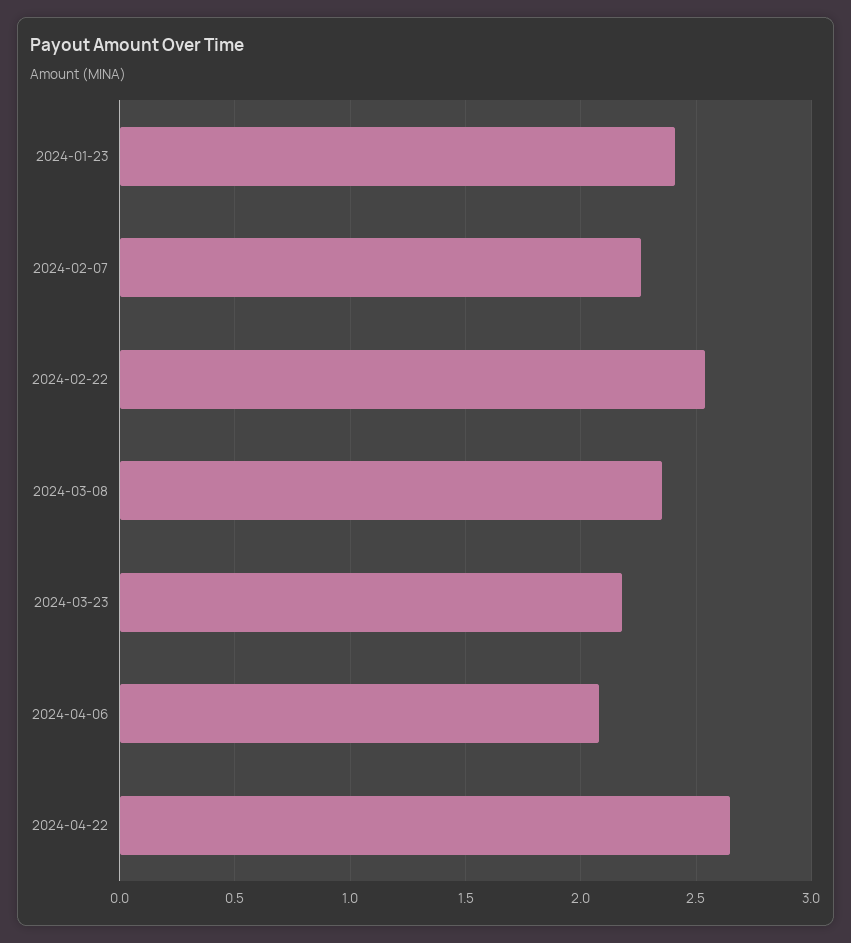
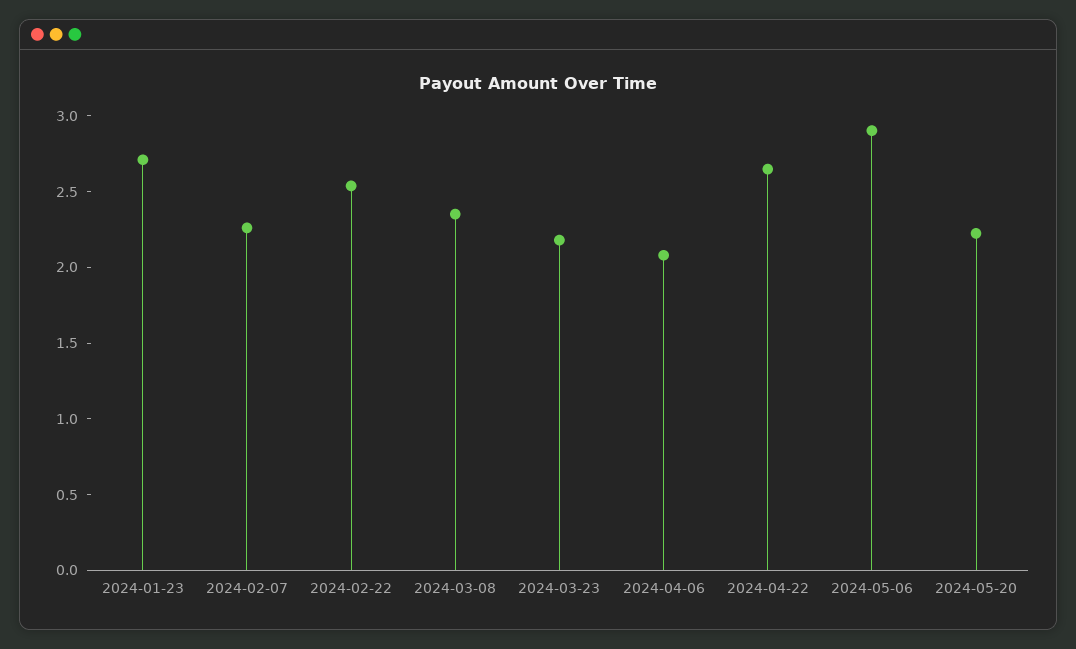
2024-01-23: 2.4 -> 2.7
2024-05-06: none -> 2.9
2024-05-20: none -> 2.2

